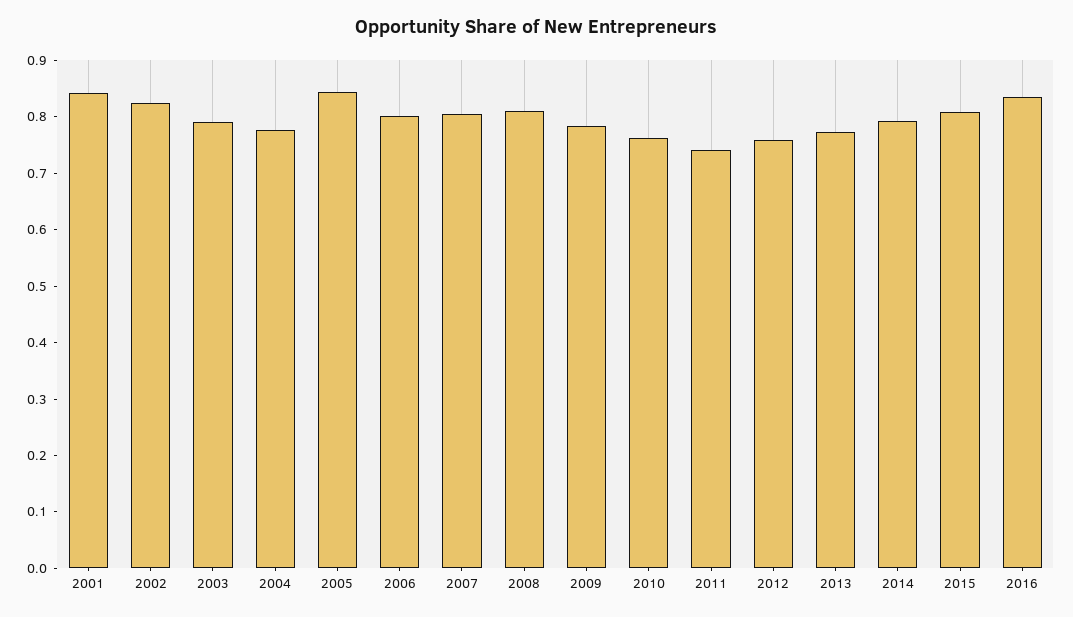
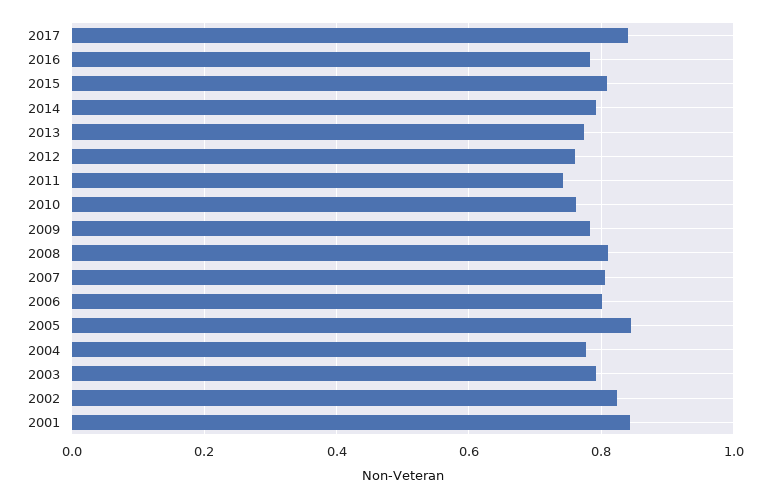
2016: 0.84 -> 0.78
2017: none -> 0.84

